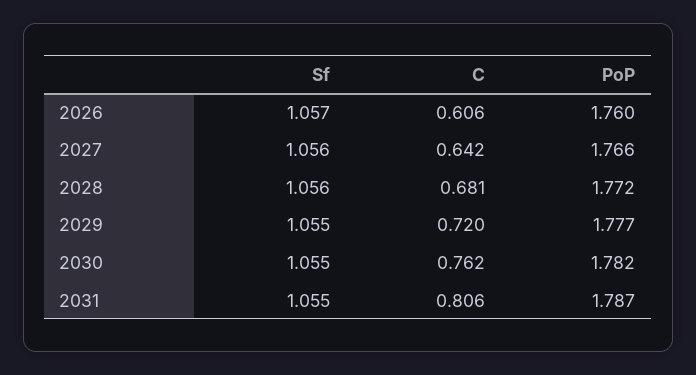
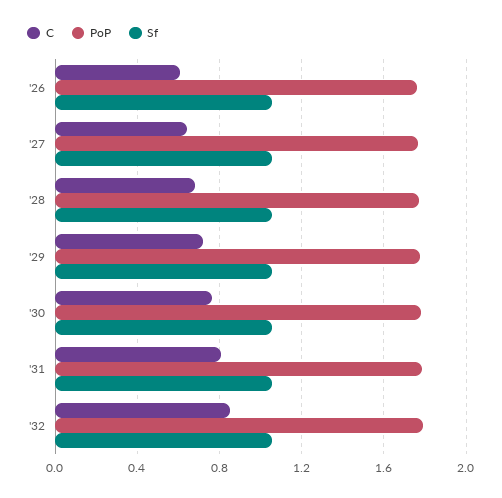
C, '32: none -> 0.85
PoP, '32: none -> 1.8
Sf, '32: none -> 1.05

